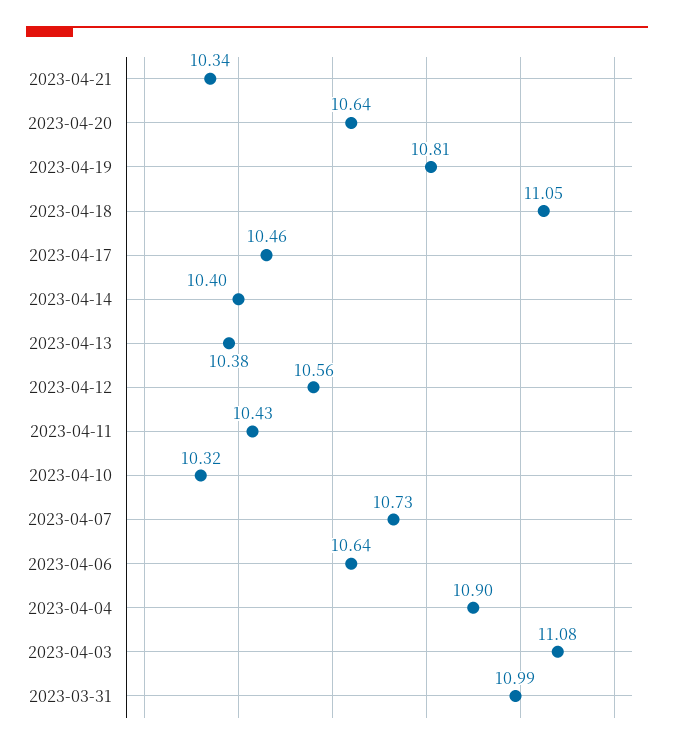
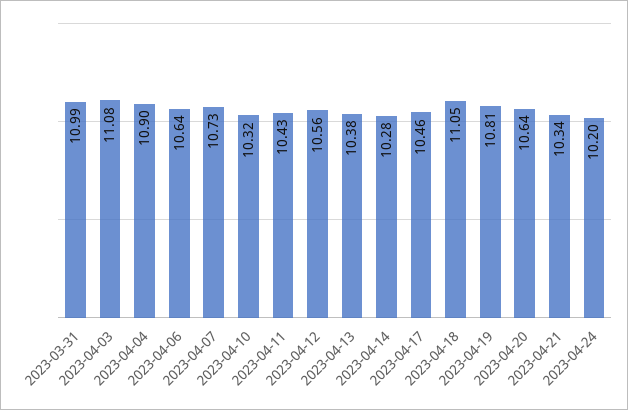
2023-04-14: 10.4 -> 10.28
2023-04-24: none -> 10.2

